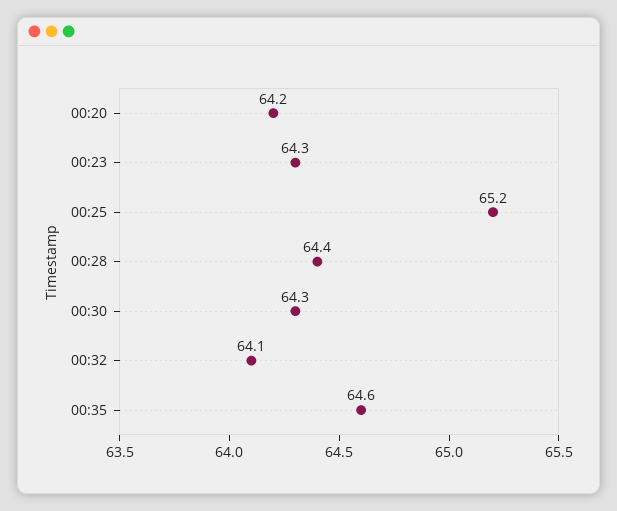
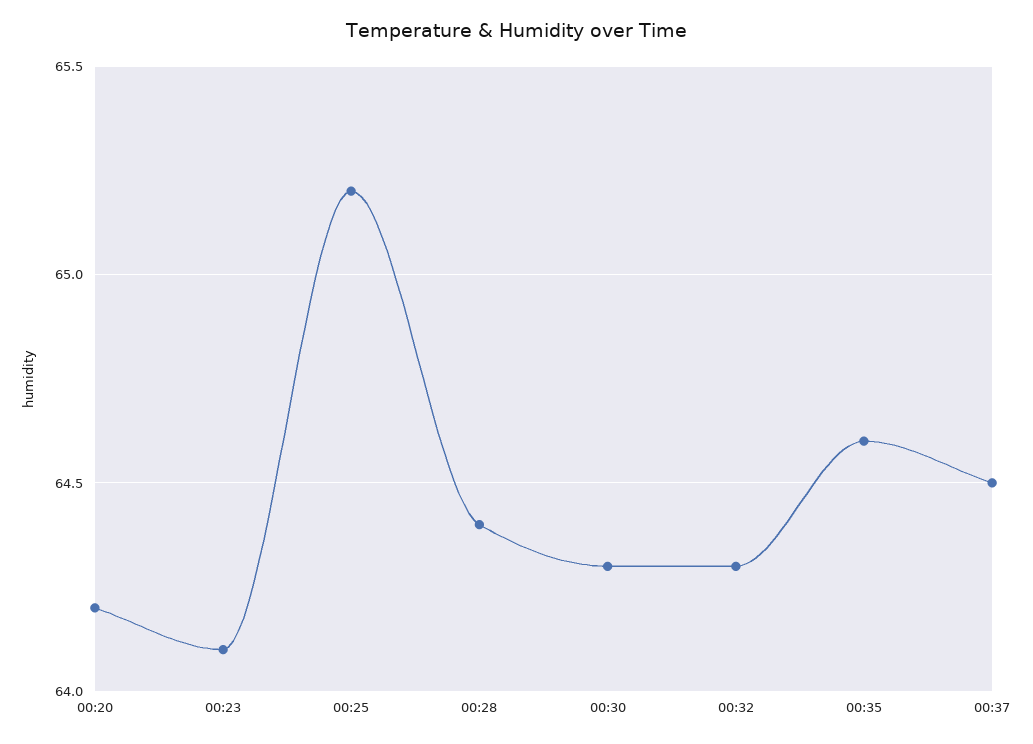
00:23: 64.3 -> 64.1
00:32: 64.1 -> 64.3
00:37: none -> 64.5

